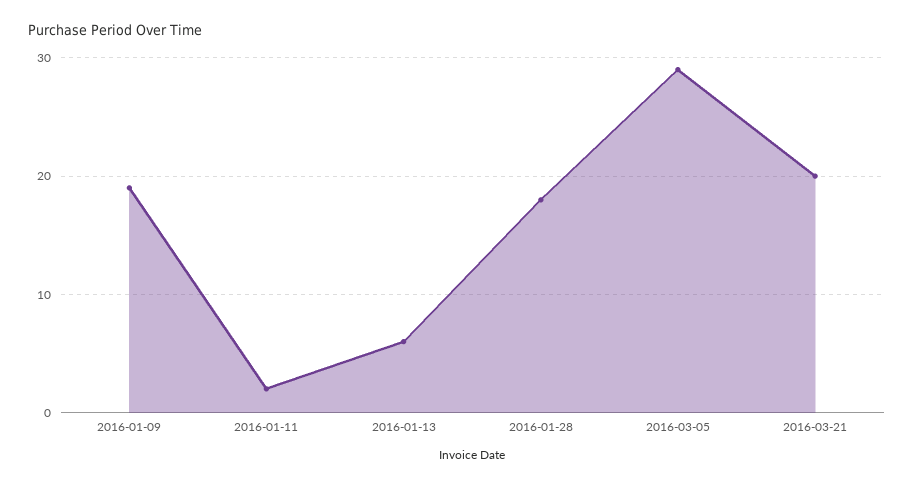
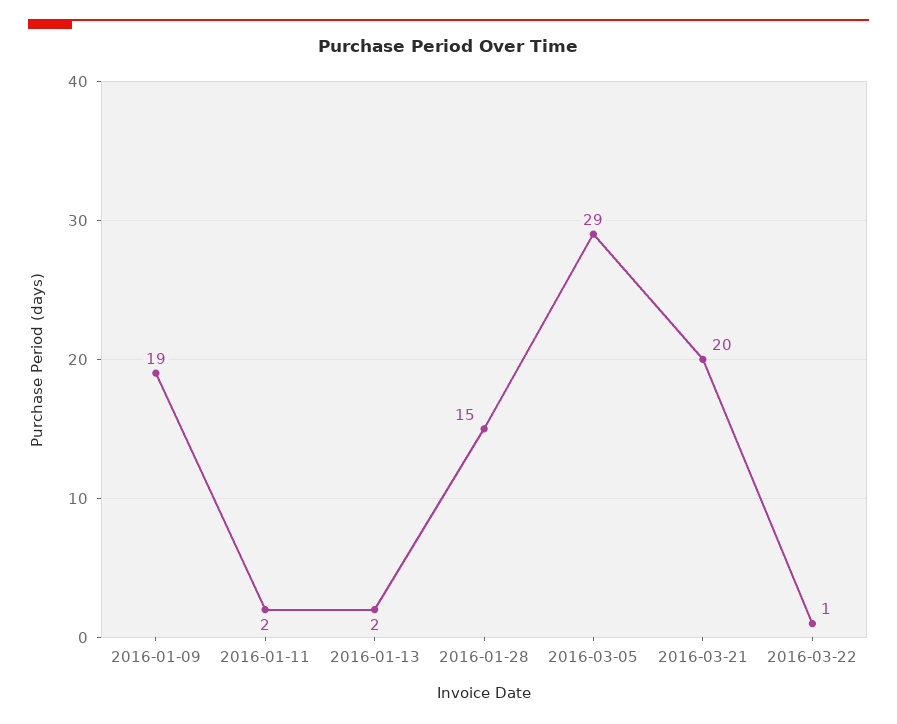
2016-01-13: 6 -> 2
2016-01-28: 18 -> 15
2016-03-22: none -> 1

